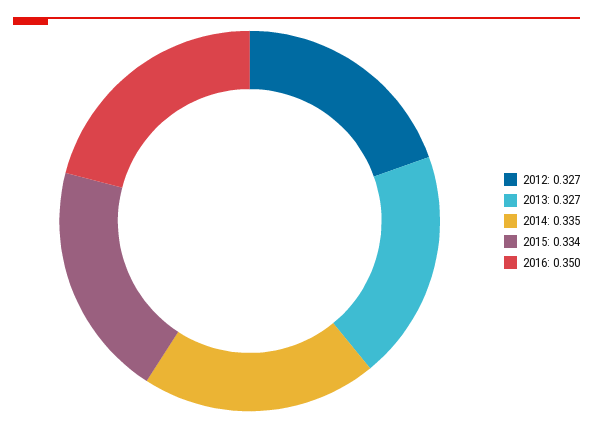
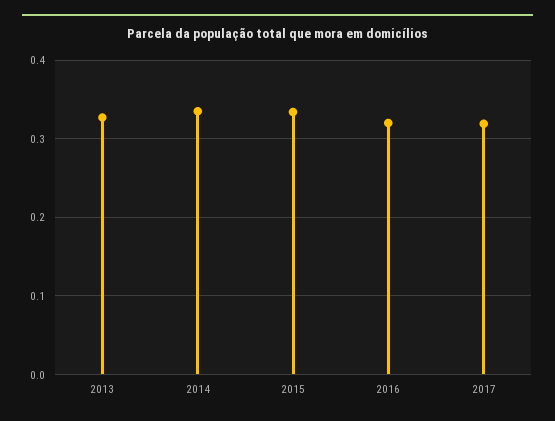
2012: 0.327 -> none
2016: 0.35 -> 0.32
2017: none -> 0.32

